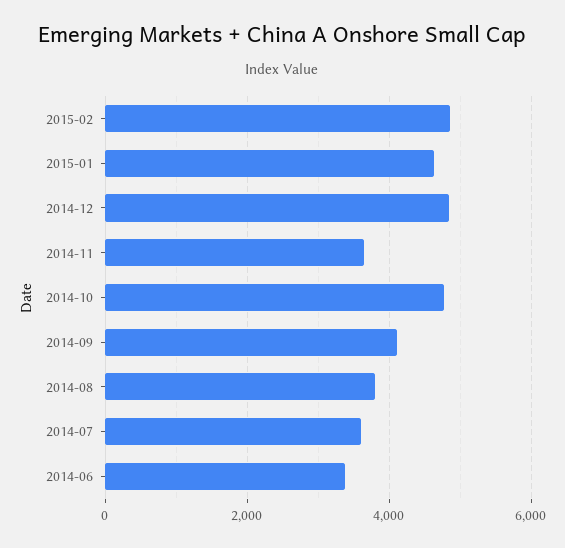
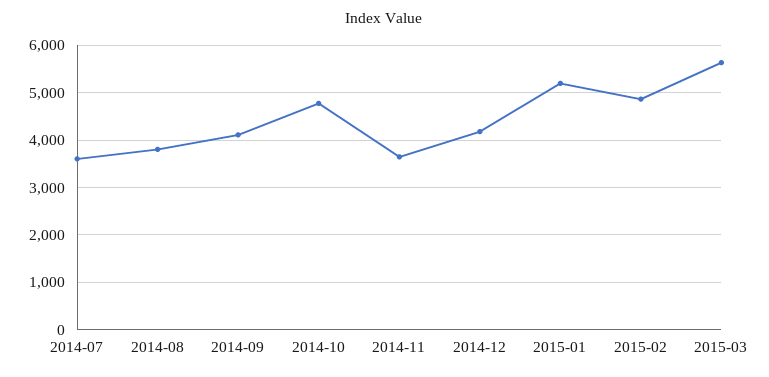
2015-01: 4600 -> 5200
2014-12: 4800 -> 4200
2014-06: 3400 -> none
2015-03: none -> 5600

